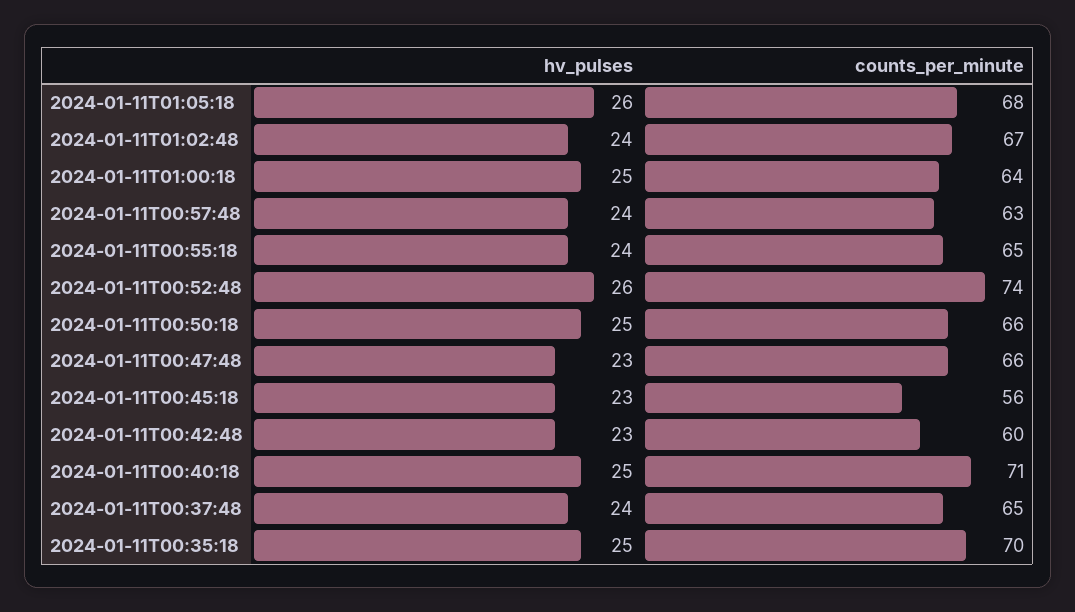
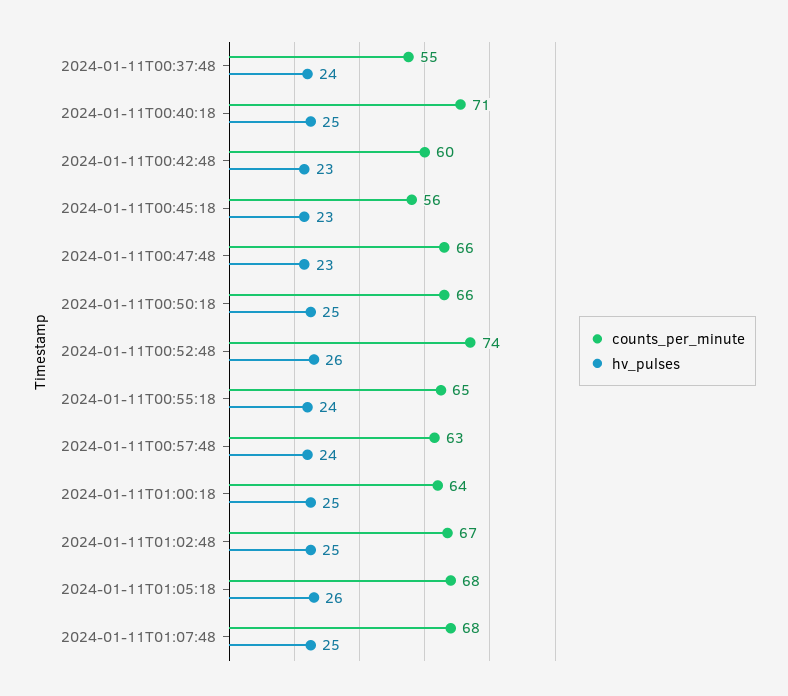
hv_pulses, 2024-01-11T01:02:48: 24 -> 25
counts_per_minute, 2024-01-11T00:37:48: 65 -> 55
hv_pulses, 2024-01-11T00:35:18: 25 -> none
counts_per_minute, 2024-01-11T00:35:18: 70 -> none
counts_per_minute, 2024-01-11T01:07:48: none -> 68
hv_pulses, 2024-01-11T01:07:48: none -> 25

